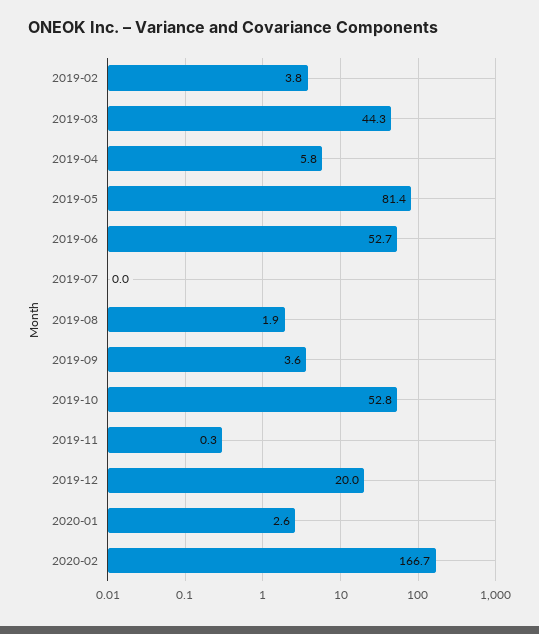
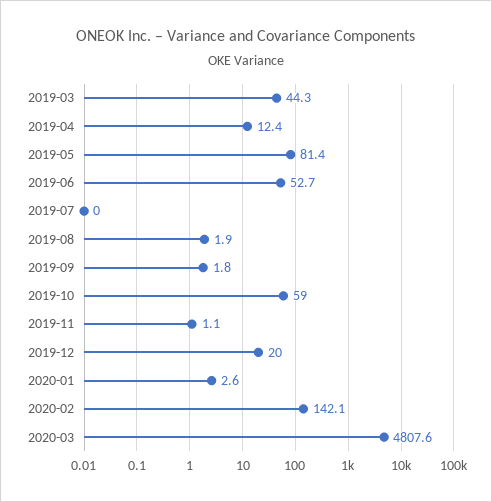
2019-02: 3.8 -> none
2019-04: 5.8 -> 12.4
2019-09: 3.6 -> 1.8
2019-10: 52.8 -> 59
2019-11: 0.3 -> 1.1
2020-02: 166.7 -> 142.1
2020-03: none -> 4807.6

